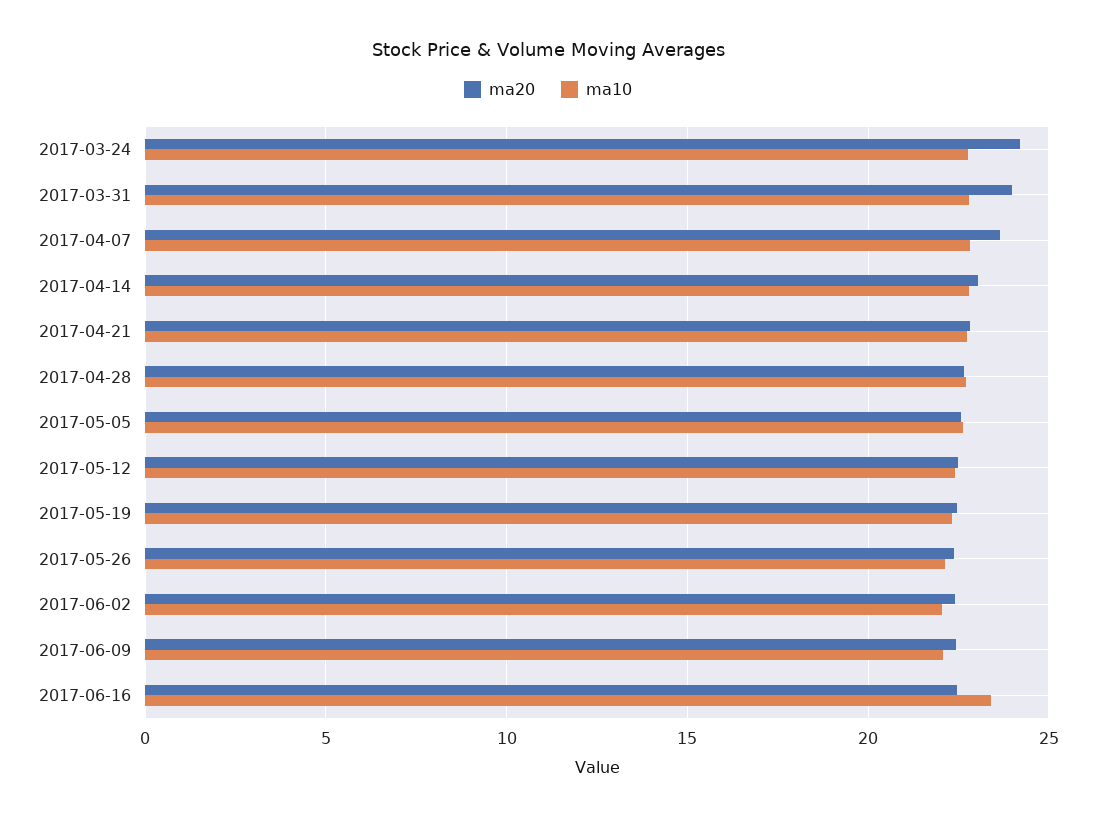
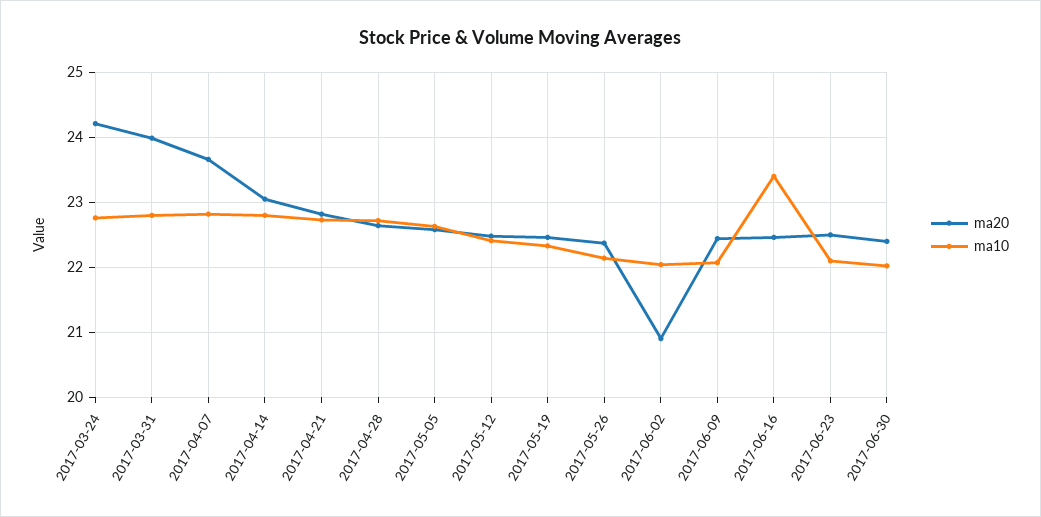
ma20, 2017-06-02: 22.5 -> 20.9
ma20, 2017-06-23: none -> 22.5
ma10, 2017-06-23: none -> 22.1
ma20, 2017-06-30: none -> 22.4
ma10, 2017-06-30: none -> 22

